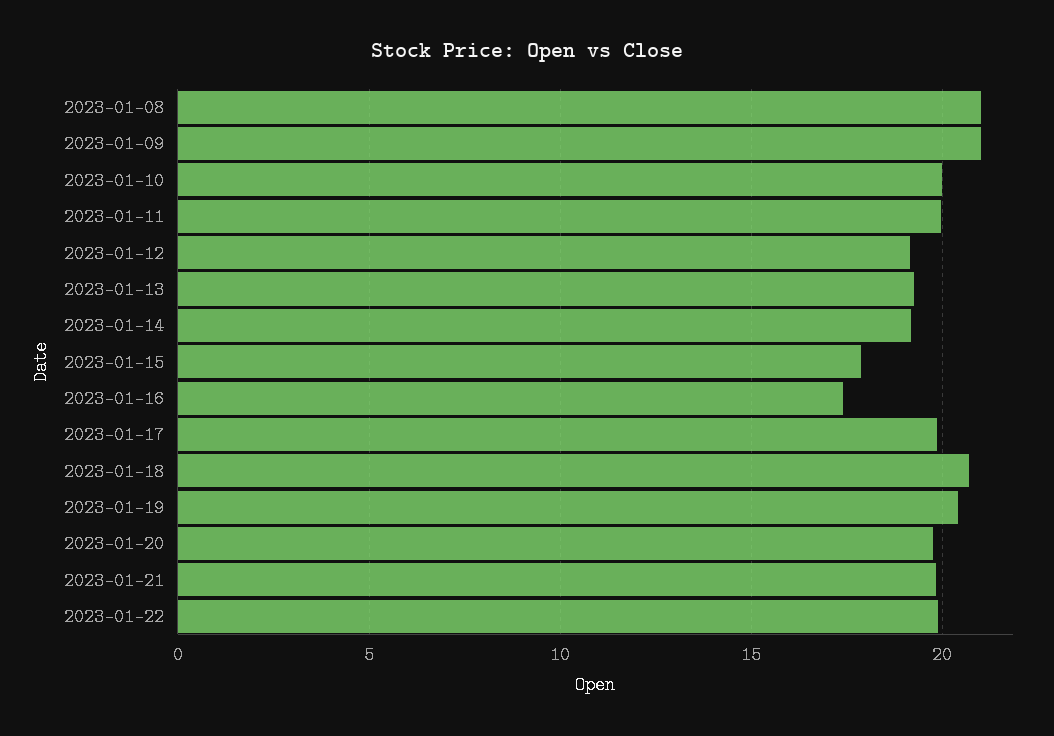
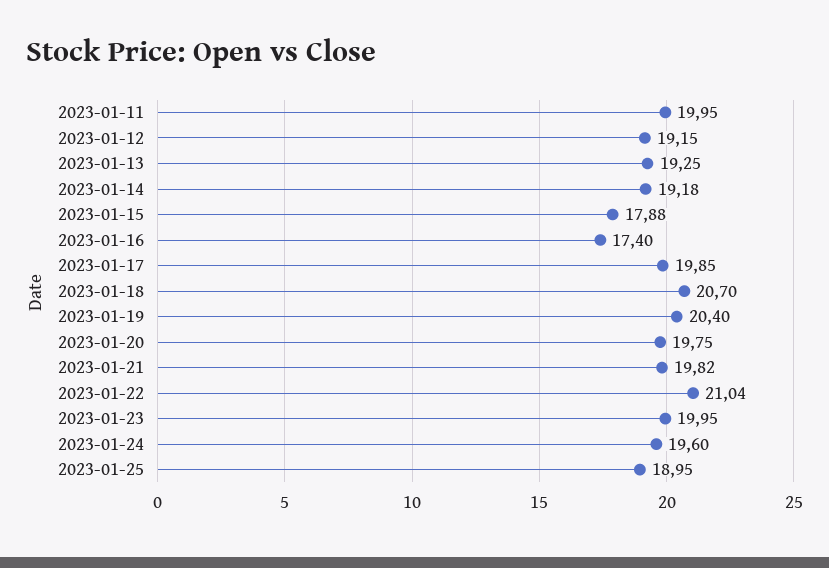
2023-01-08: 21 -> none
2023-01-09: 21 -> none
2023-01-10: 20 -> none
2023-01-22: 20 -> 21.04
2023-01-23: none -> 19.95
2023-01-24: none -> 19.6
2023-01-25: none -> 18.95

